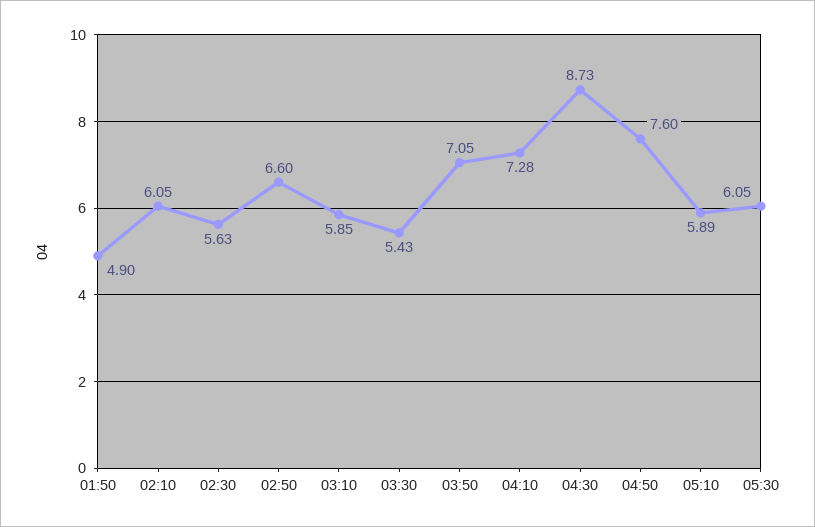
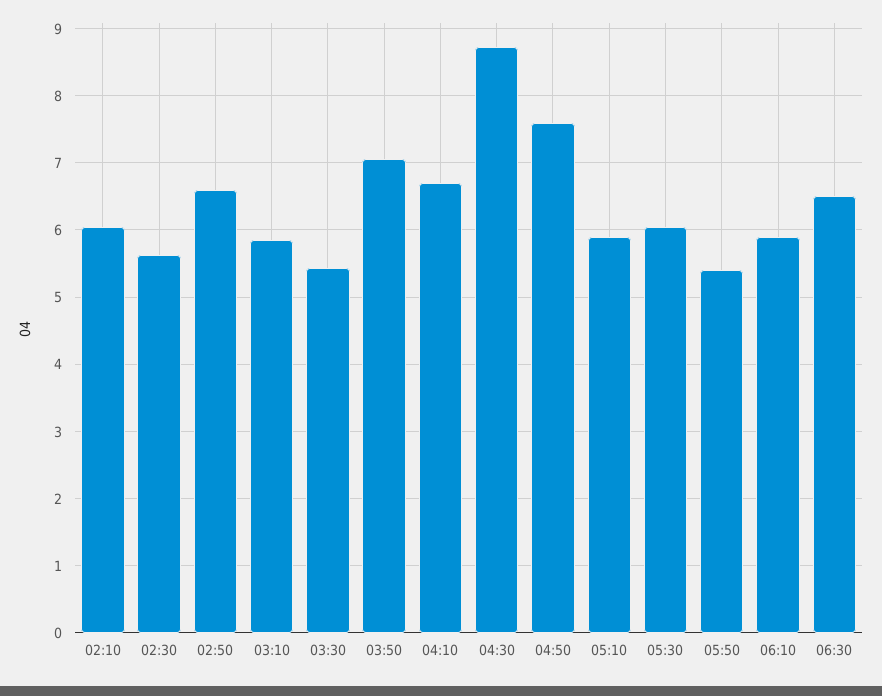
01:50: 4.9 -> none
04:10: 7.28 -> 6.7
05:50: none -> 5.4
06:10: none -> 5.9
06:30: none -> 6.5

